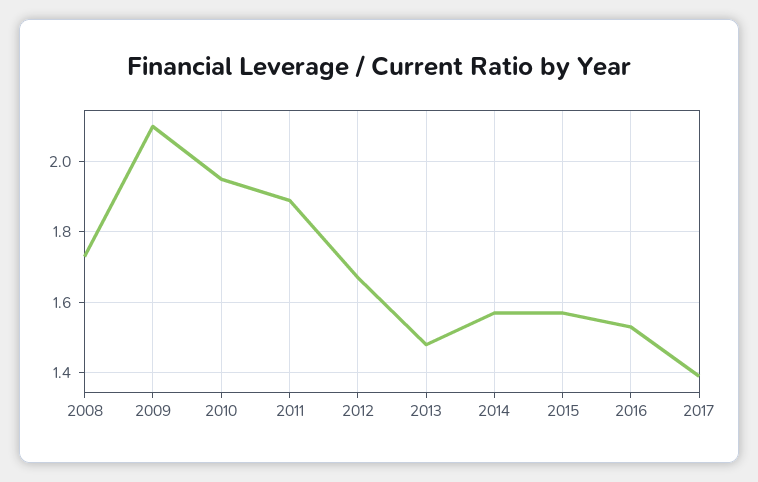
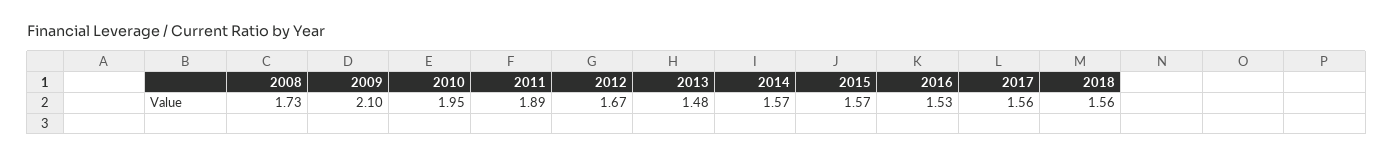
2017: 1.4 -> 1.56
2018: none -> 1.56

